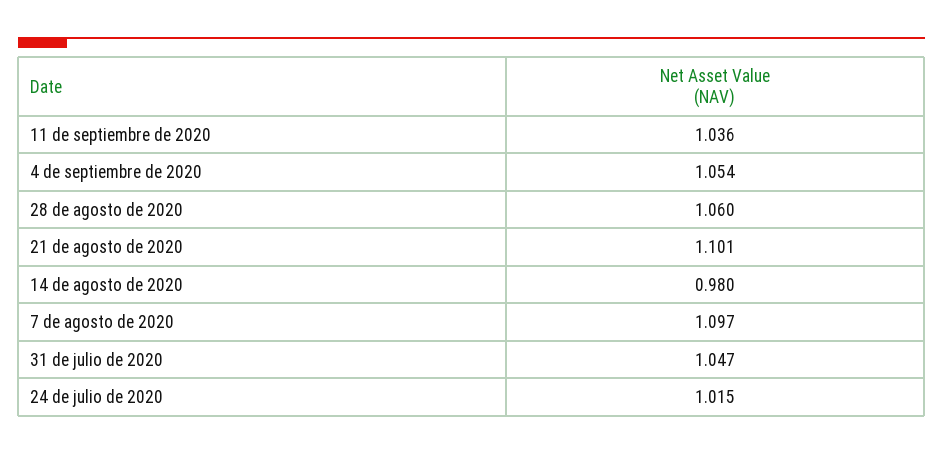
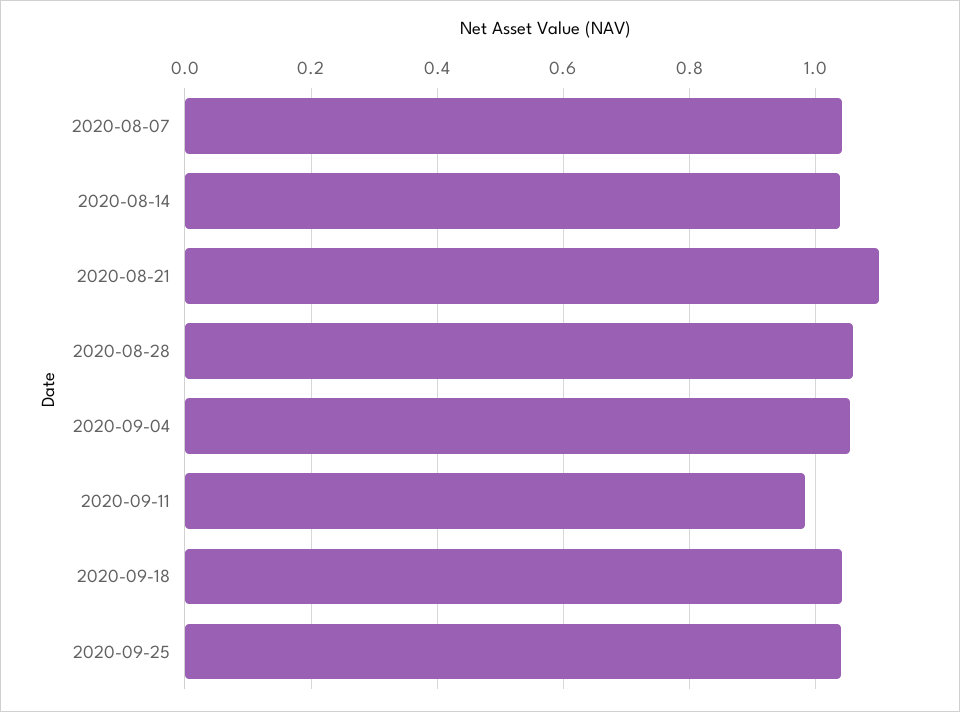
11 de septiembre de 2020: 1.036 -> 0.98
14 de agosto de 2020: 0.98 -> 1.04
7 de agosto de 2020: 1.097 -> 1.04
31 de julio de 2020: 1.047 -> none
24 de julio de 2020: 1.015 -> none
2020-09-18: none -> 1.04
2020-09-25: none -> 1.04

